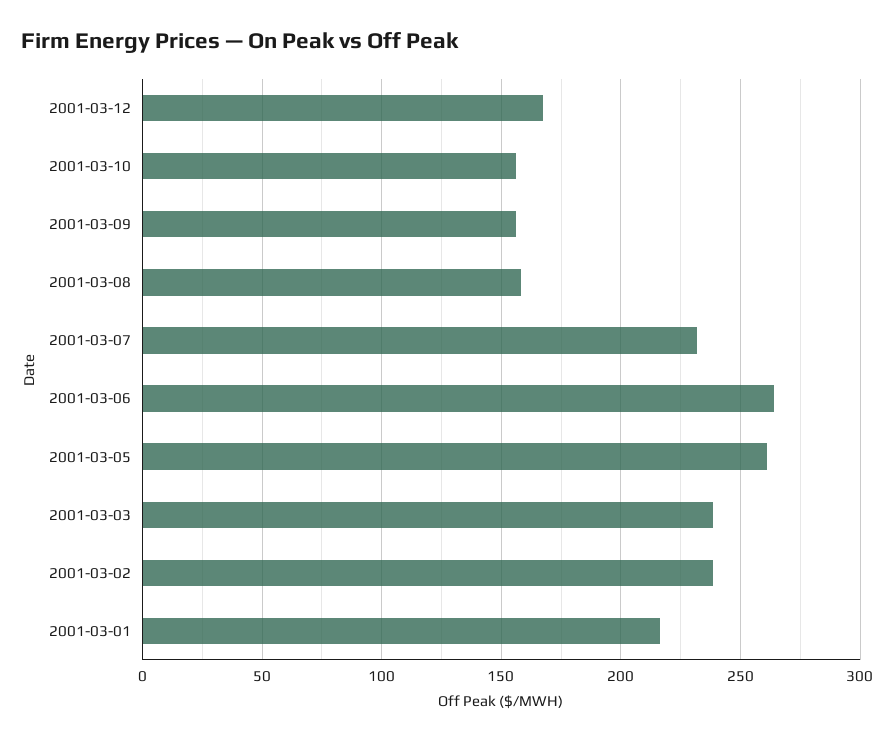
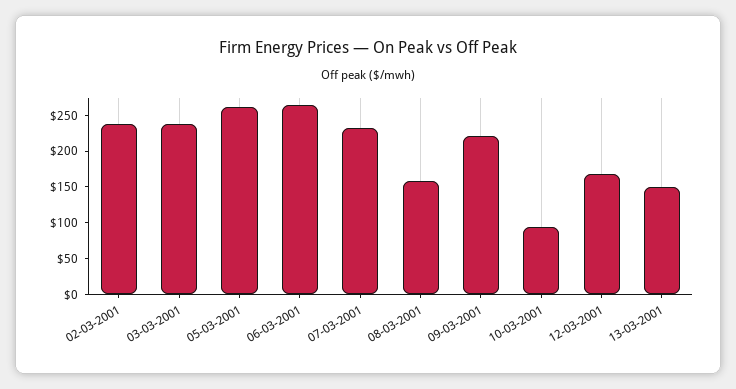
2001-03-10: 155 -> 100
2001-03-09: 155 -> 225
2001-03-01: 215 -> none
13-03-2001: none -> 150

